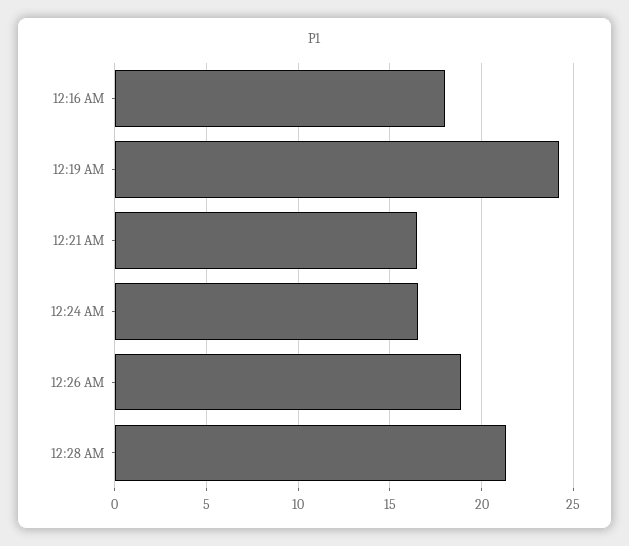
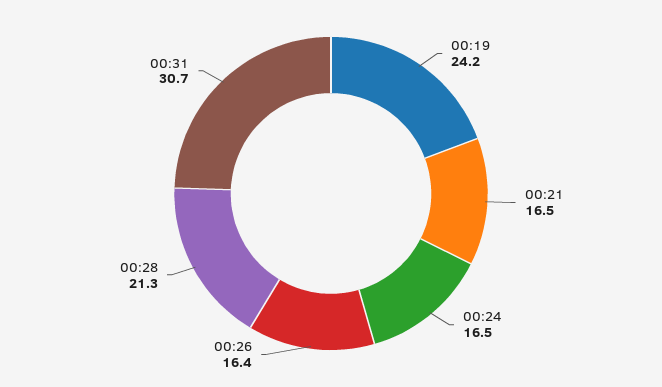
12:16 AM: 18 -> none
12:26 AM: 19 -> 16.4
00:31: none -> 30.7

